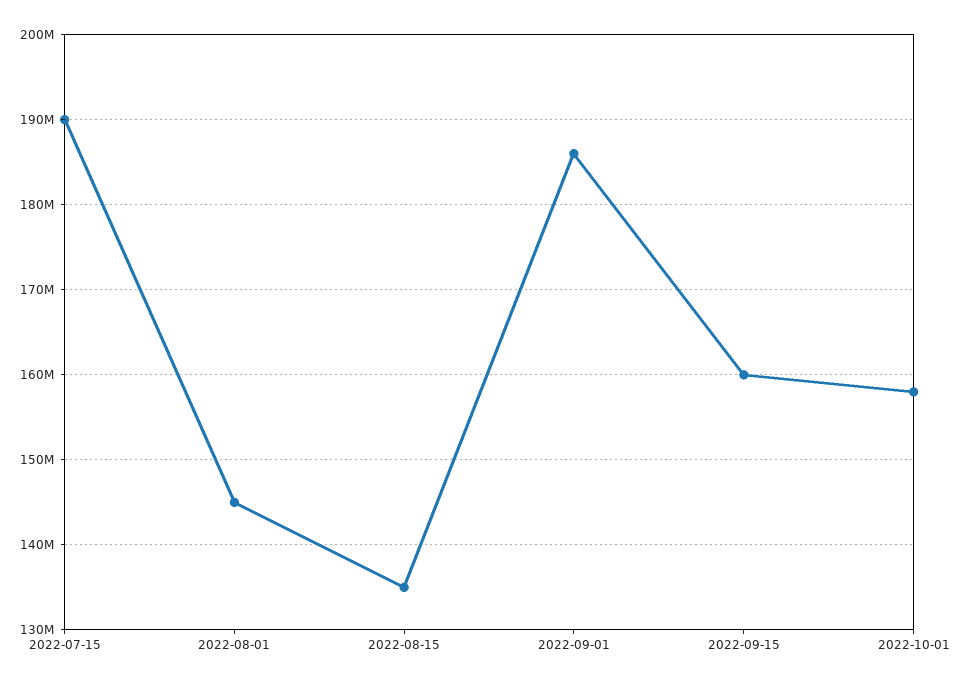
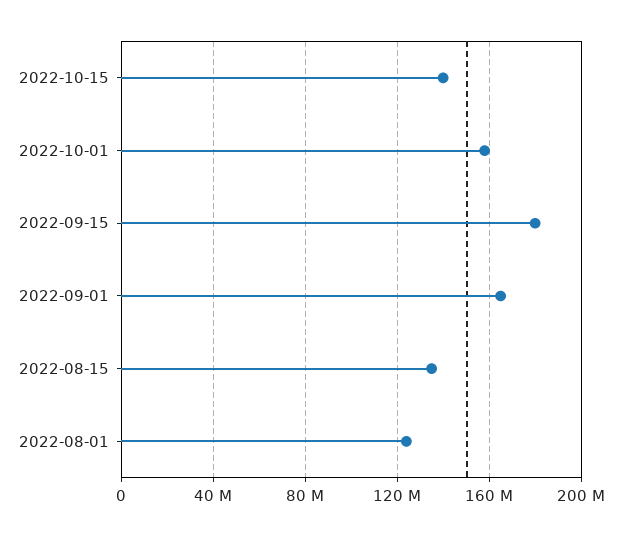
2022-07-15: 190000000 -> none
2022-08-01: 145000000 -> 125000000
2022-09-01: 186000000 -> 165000000
2022-09-15: 160000000 -> 180000000
2022-10-15: none -> 140000000

